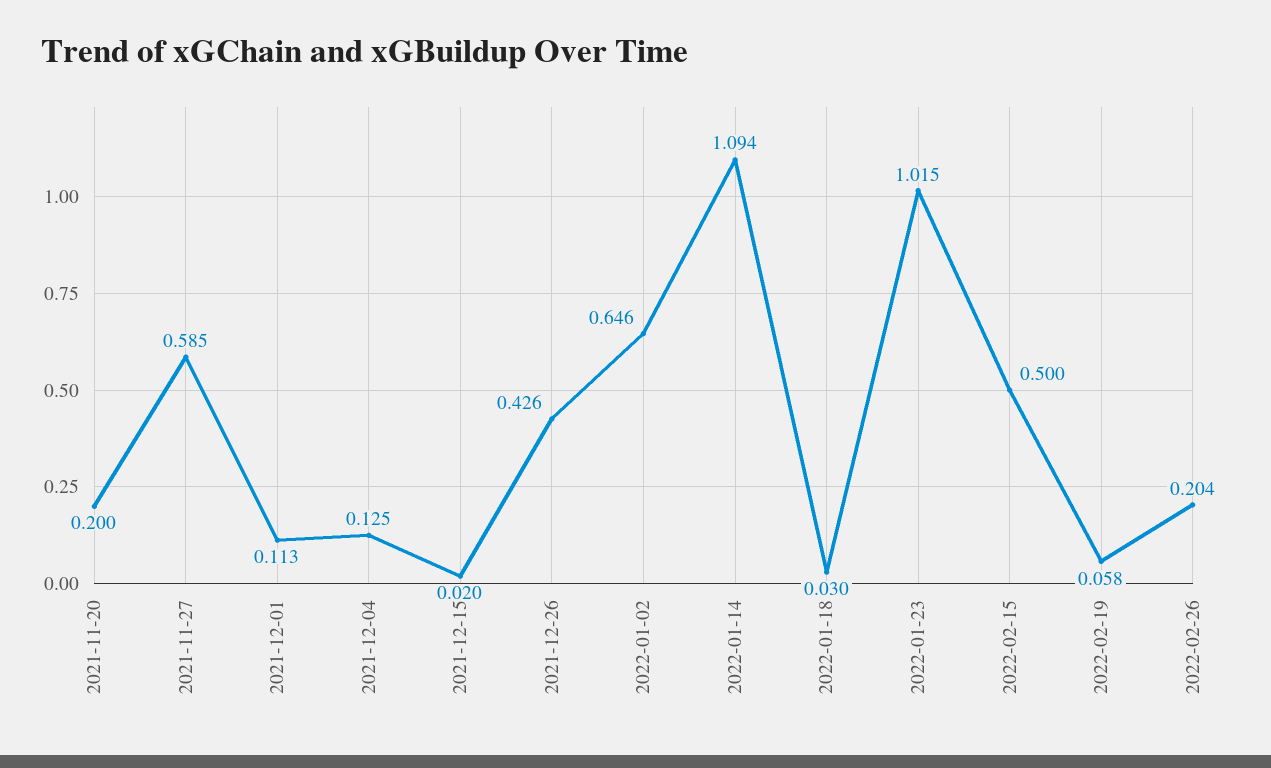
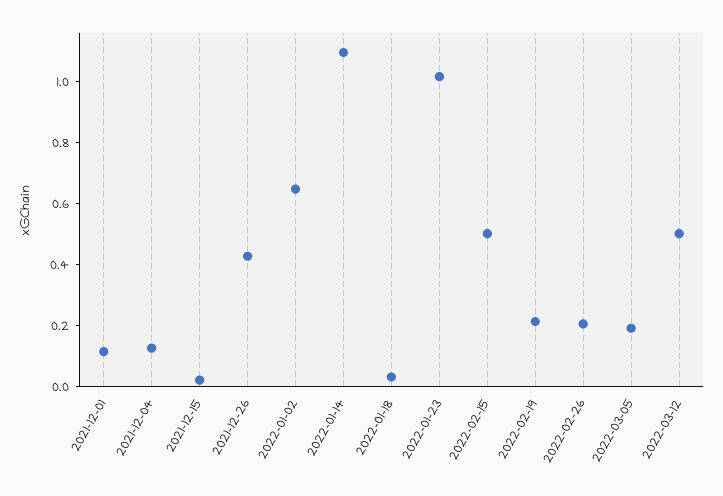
2021-11-20: 0.2 -> none
2021-11-27: 0.585 -> none
2022-02-19: 0.058 -> 0.2
2022-03-05: none -> 0.2
2022-03-12: none -> 0.5

